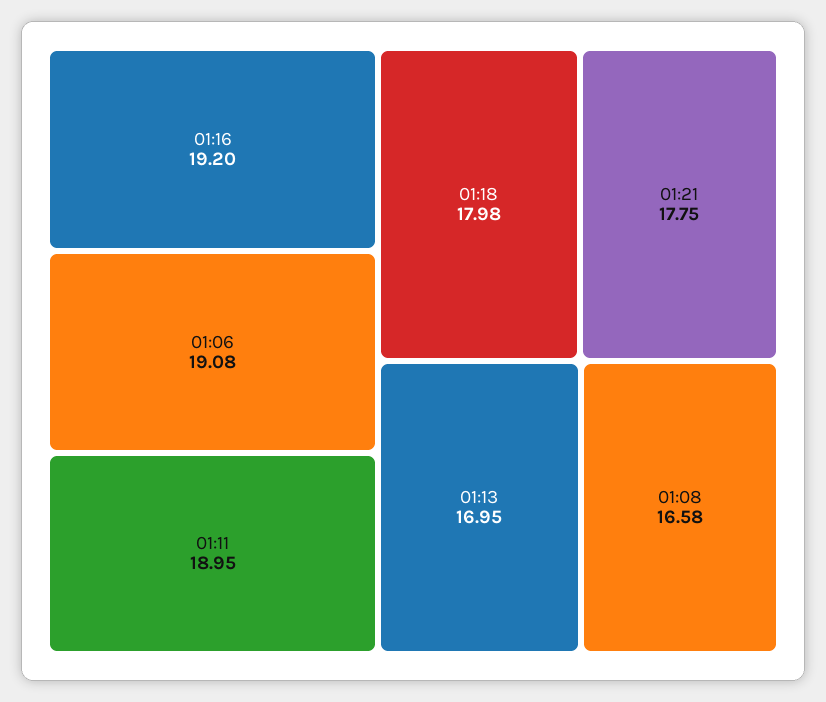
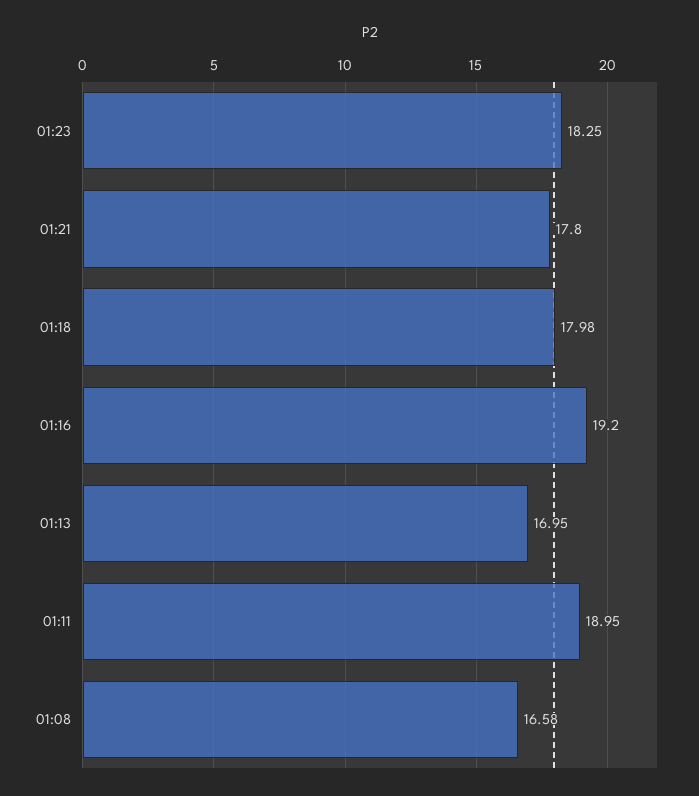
01:06: 19.08 -> none
01:21: 17.75 -> 17.8
01:23: none -> 18.25

